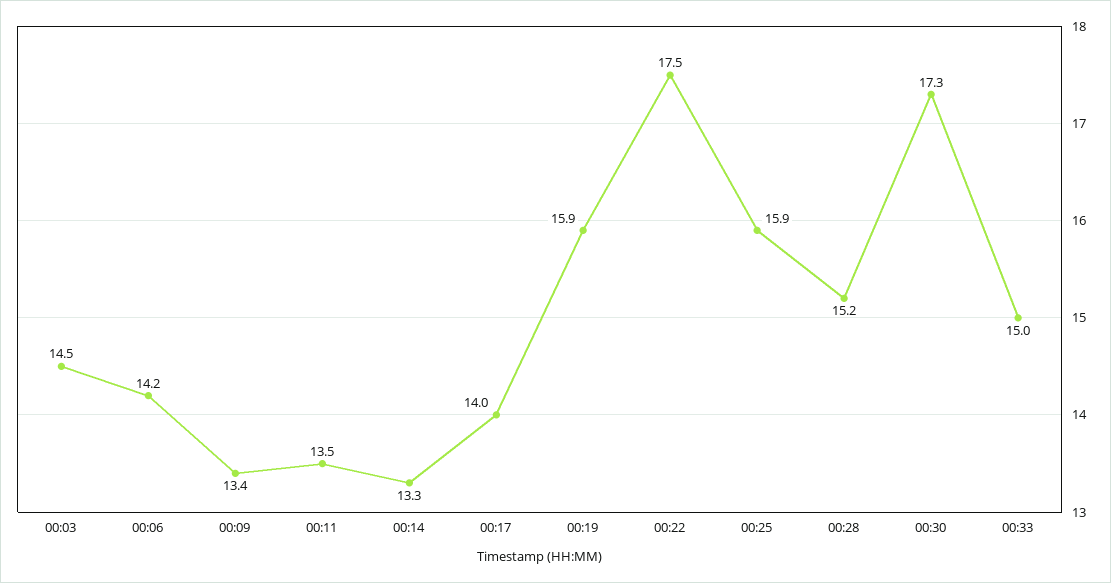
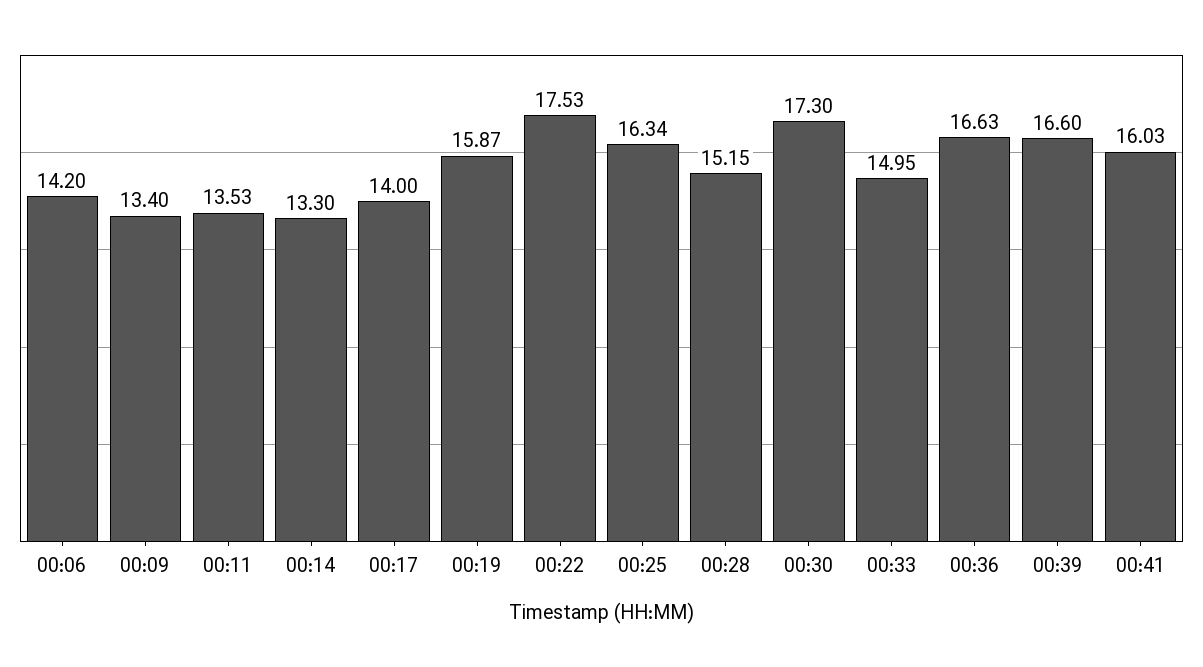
00:03: 14.5 -> none
00:25: 15.9 -> 16.34
00:36: none -> 16.63
00:39: none -> 16.6
00:41: none -> 16.03

